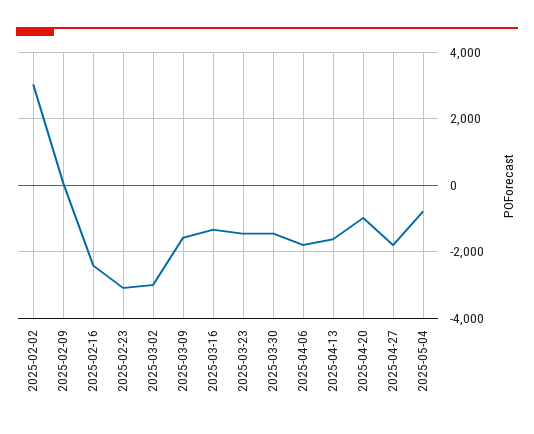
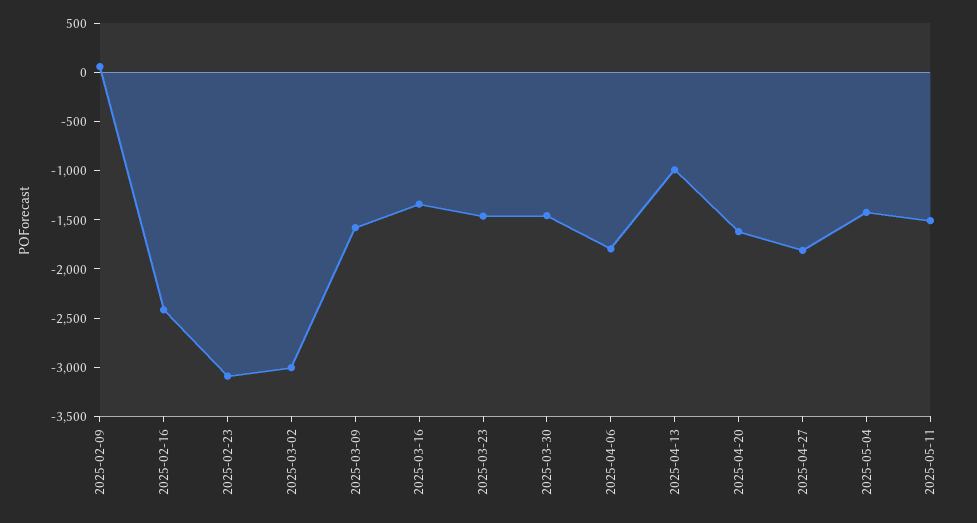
2025-02-02: 3000 -> none
2025-04-13: -1600 -> -1000
2025-04-20: -1000 -> -1600
2025-05-04: -800 -> -1400
2025-05-11: none -> -1500

